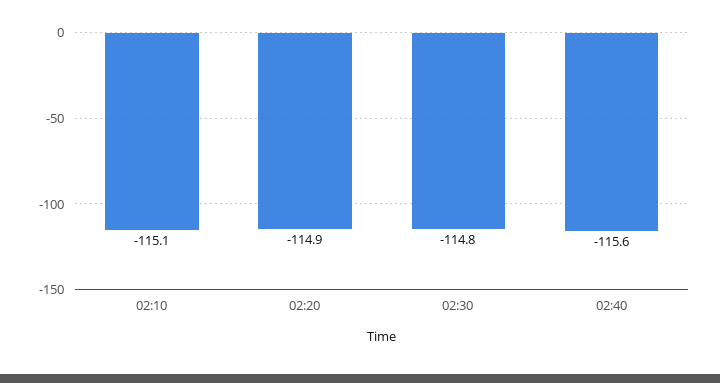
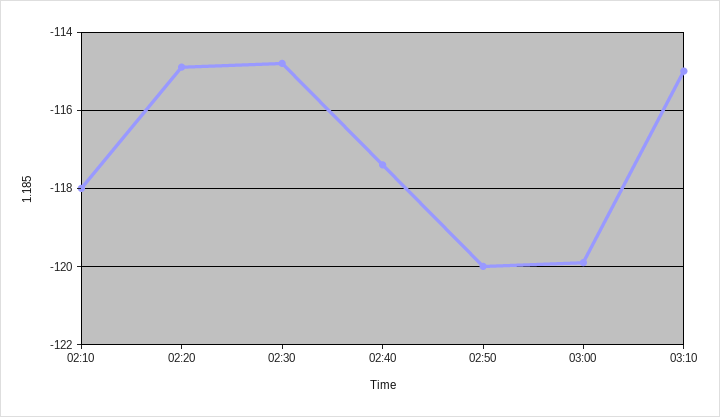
02:10: -115.1 -> -118
02:40: -115.6 -> -117.5
02:50: none -> -120
03:00: none -> -120
03:10: none -> -115

